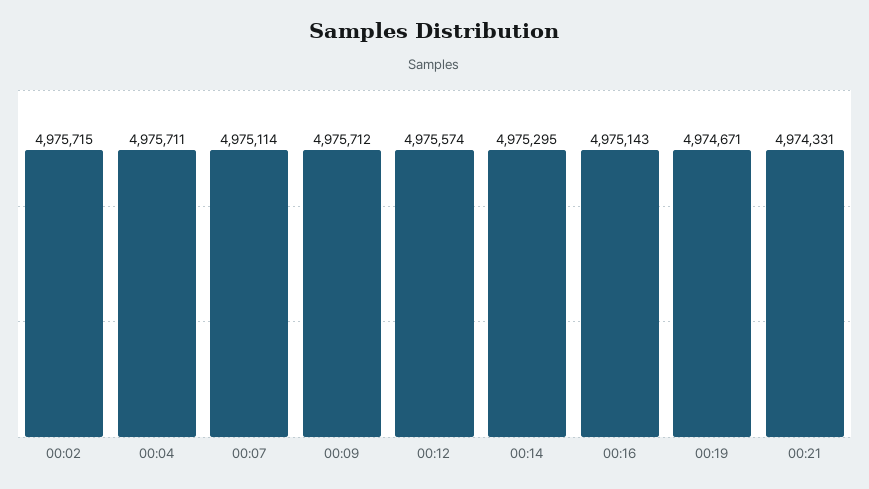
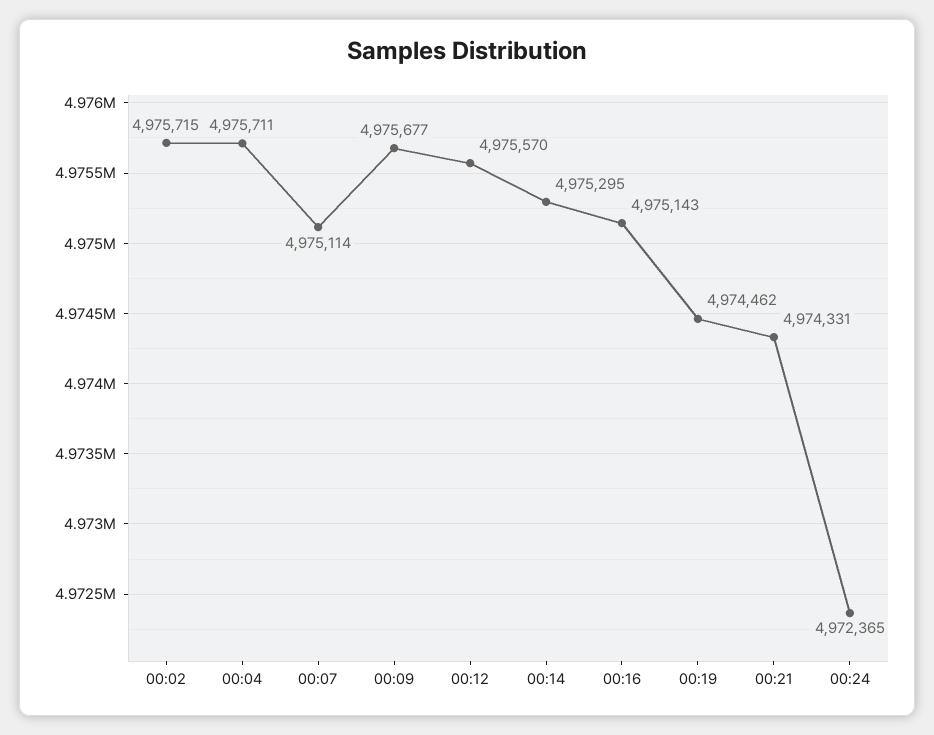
00:09: 4975712 -> 4975677
00:12: 4975574 -> 4975570
00:19: 4974671 -> 4974462
00:24: none -> 4972365

